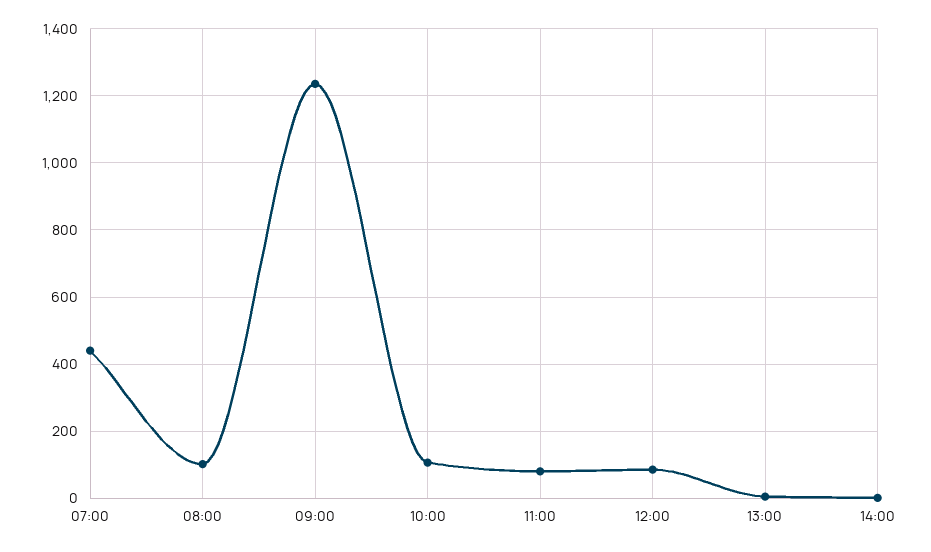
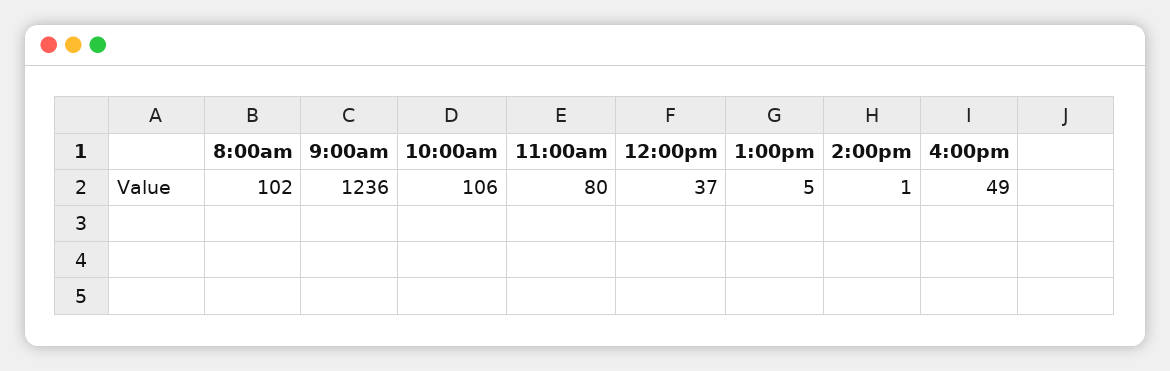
07:00: 440 -> none
12:00: 80 -> 37
4:00pm: none -> 49

